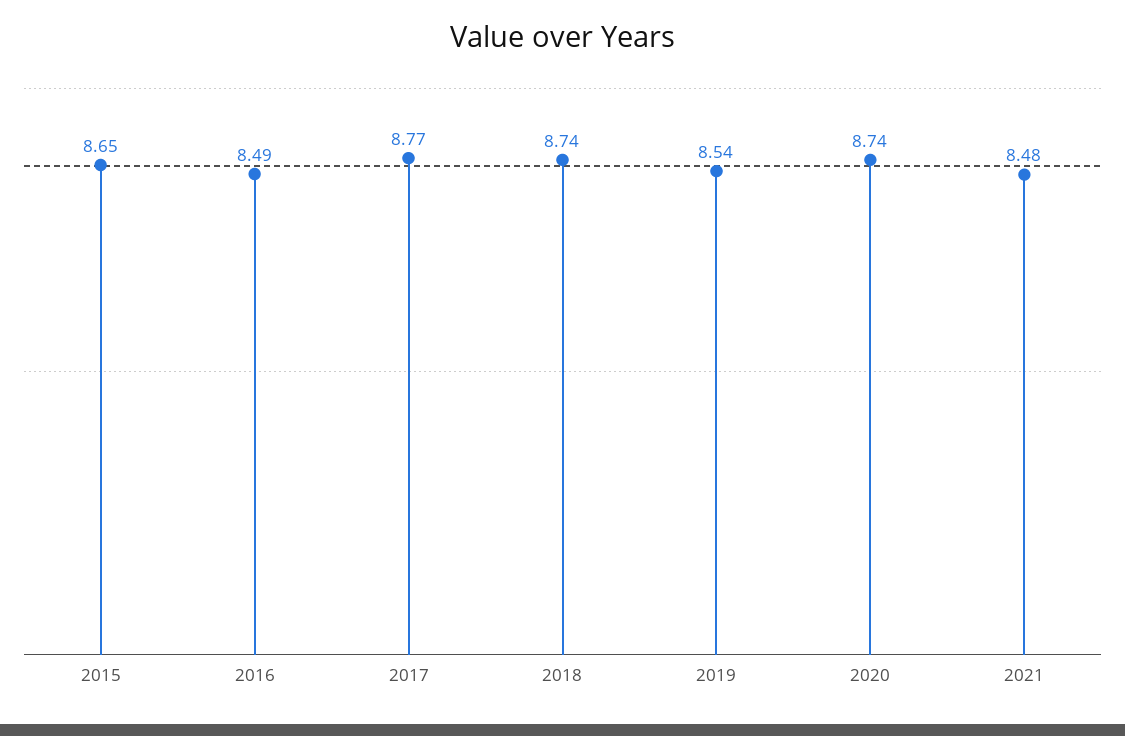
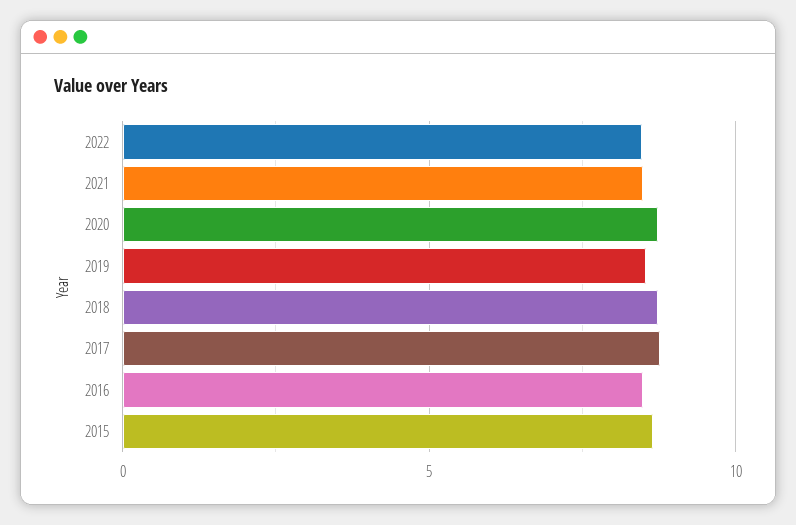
2022: none -> 8.5

